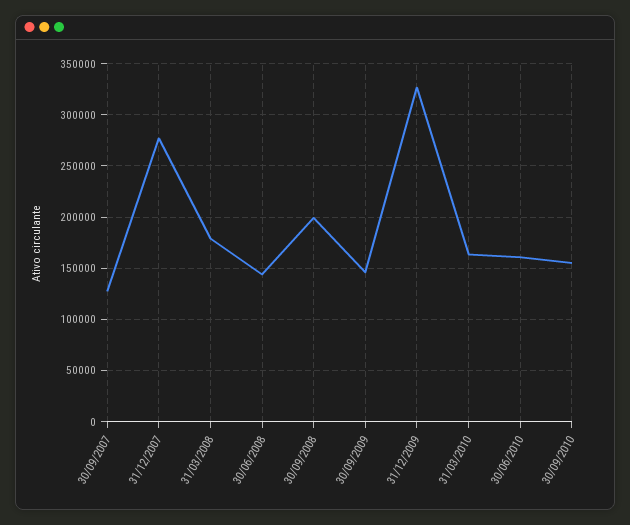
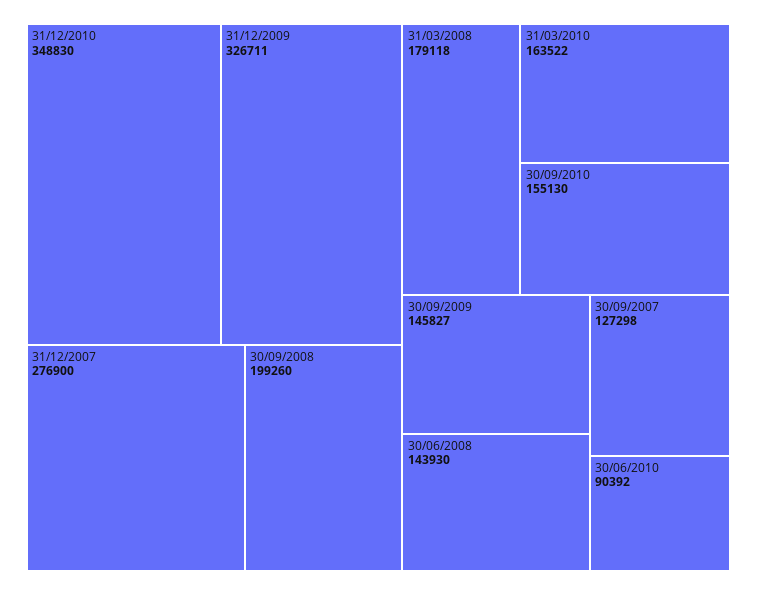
30/06/2010: 160000 -> 90392
31/12/2010: none -> 348830

